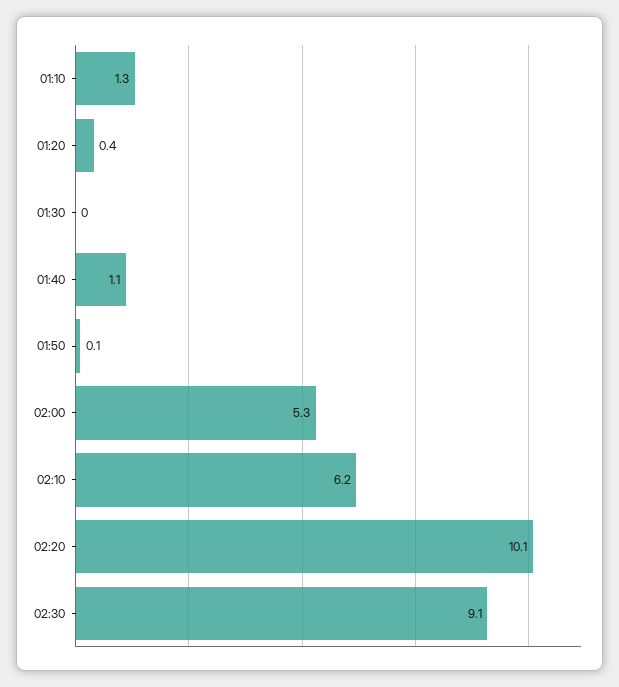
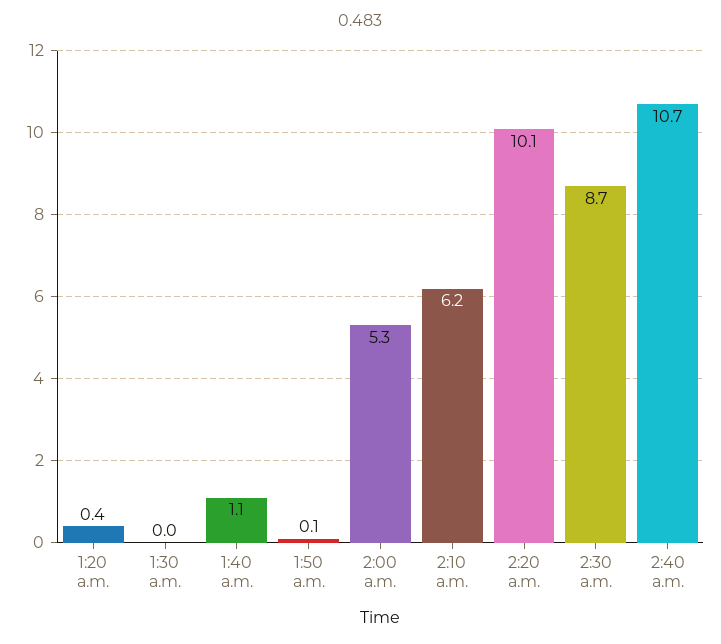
01:10: 1.3 -> none
02:30: 9.1 -> 8.7
2:40 a.m.: none -> 10.7

